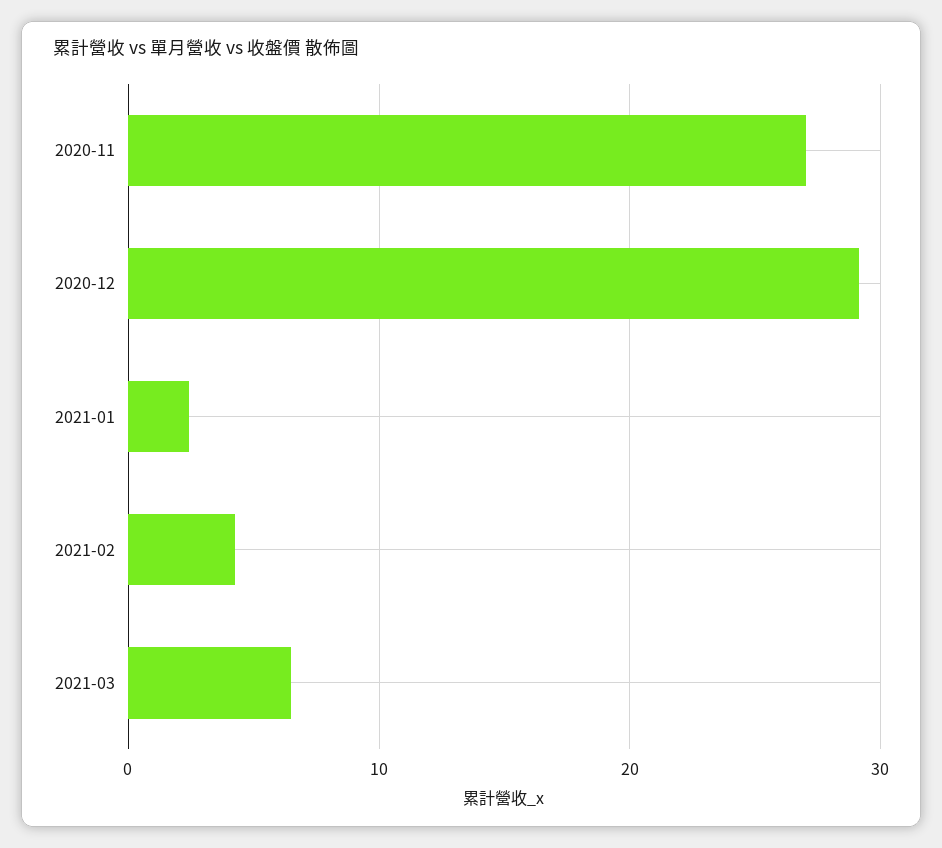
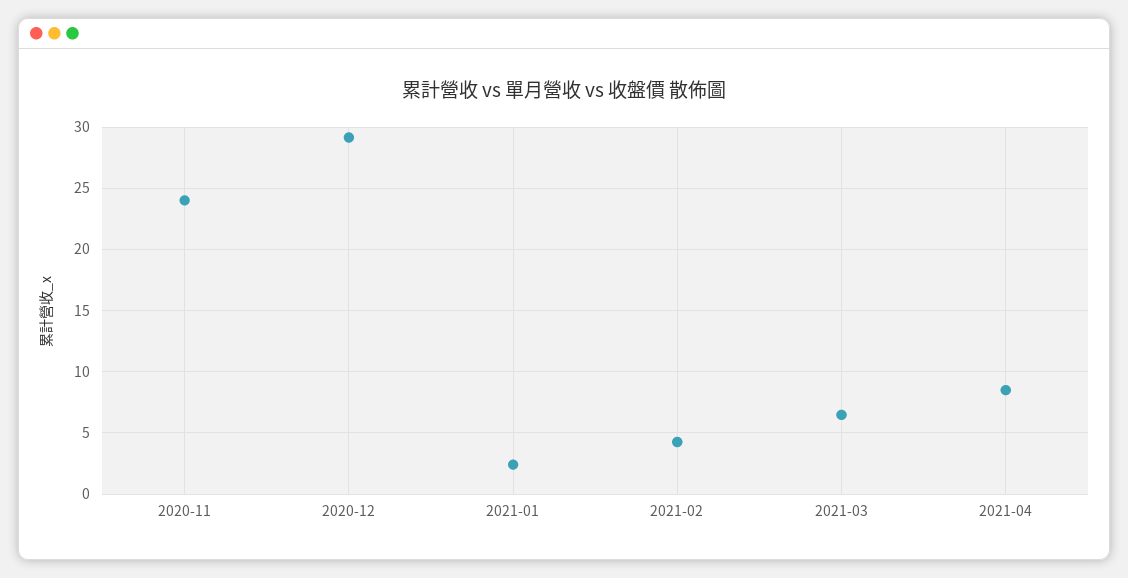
2020-11: 27 -> 24
2021-04: none -> 8.5

